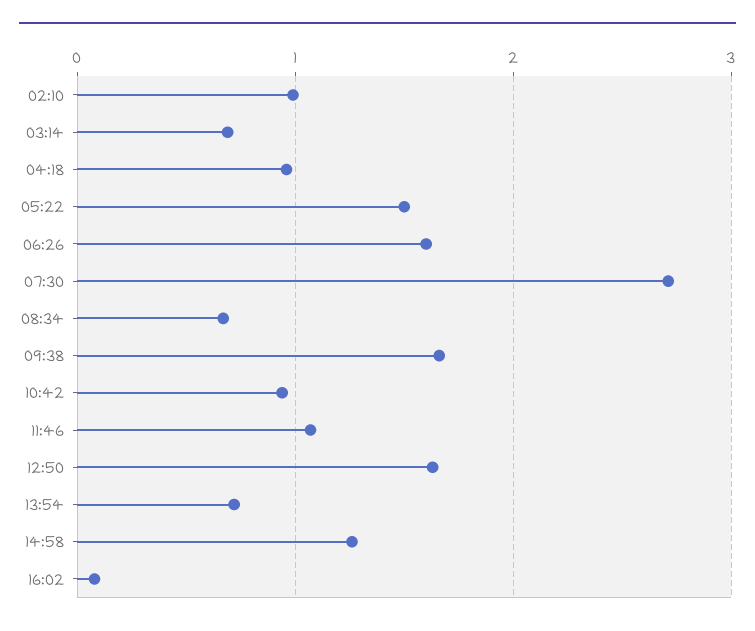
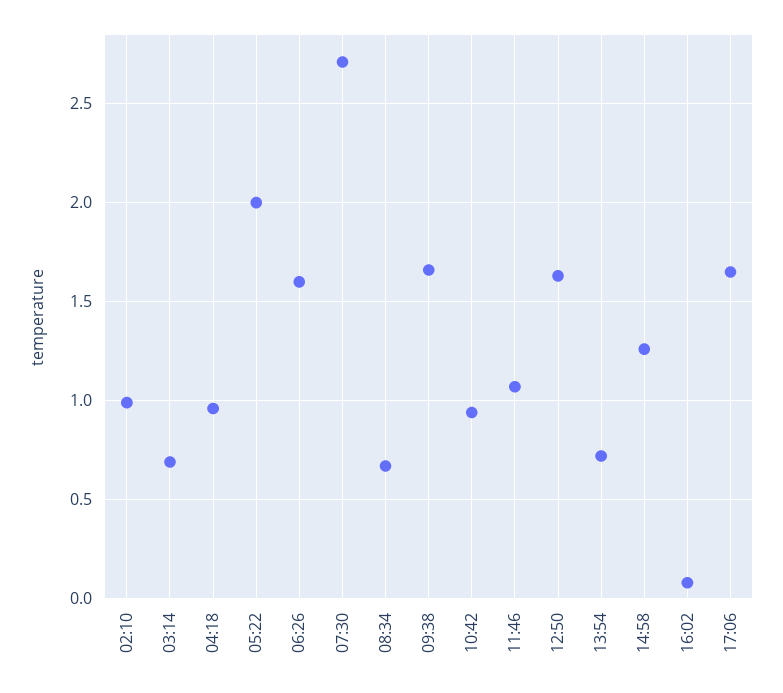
05:22: 1.5 -> 2
17:06: none -> 1.65

